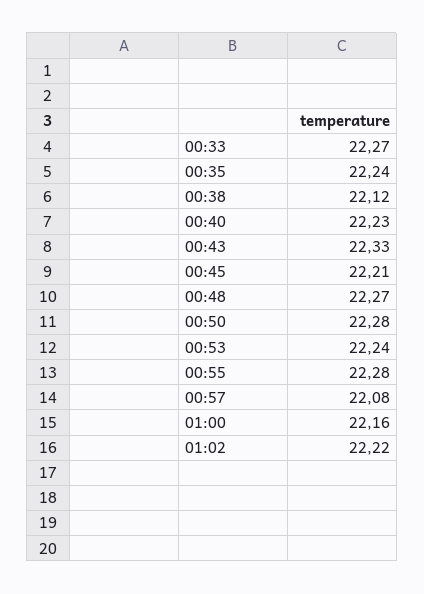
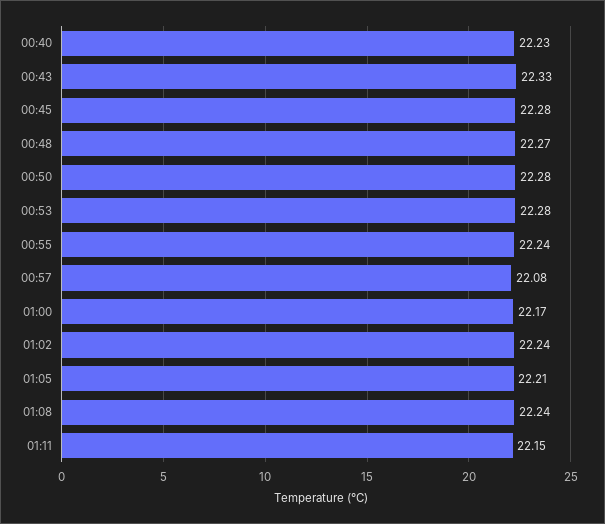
00:33: 22.27 -> none
00:35: 22.24 -> none
00:38: 22.12 -> none
00:45: 22.21 -> 22.28
00:53: 22.24 -> 22.28
00:55: 22.28 -> 22.24
01:00: 22.16 -> 22.17
01:02: 22.22 -> 22.24
01:05: none -> 22.21
01:08: none -> 22.24
01:11: none -> 22.15

